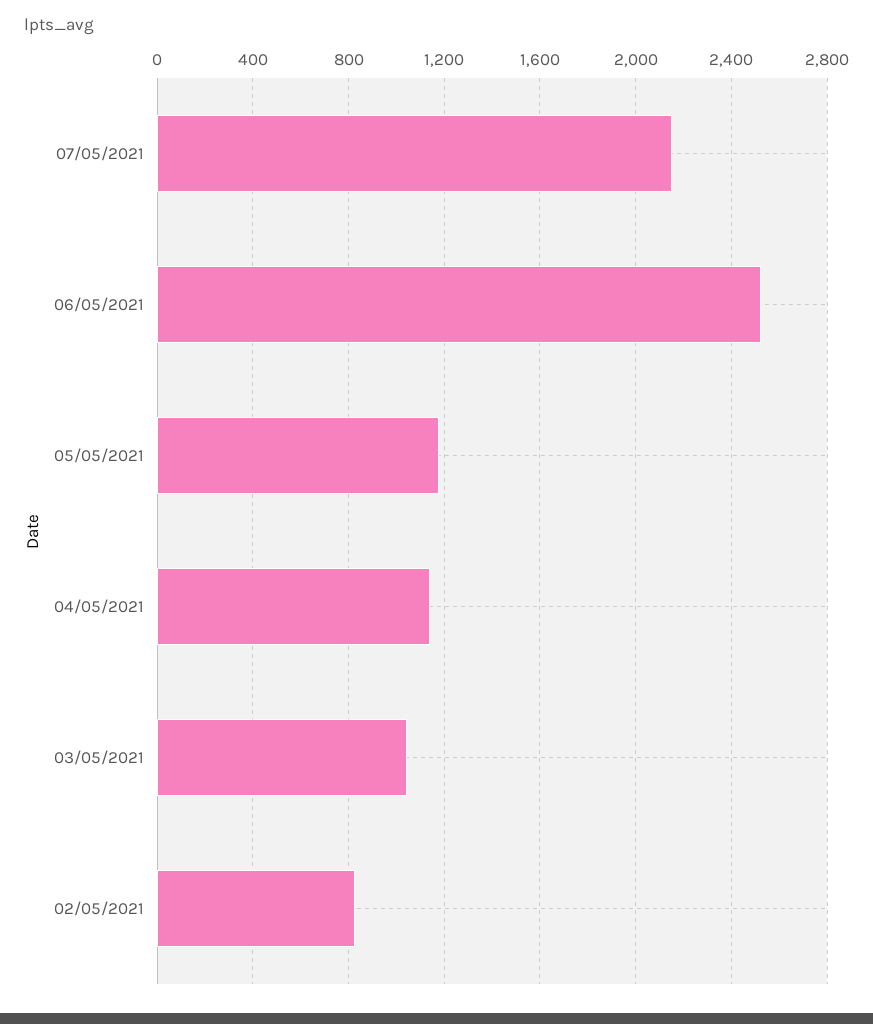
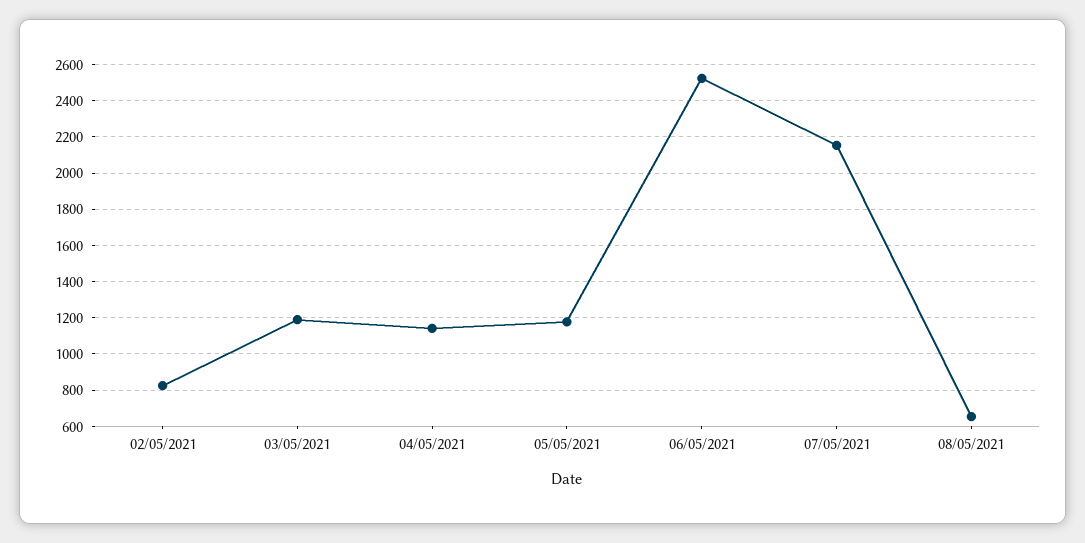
03/05/2021: 1050 -> 1200
08/05/2021: none -> 650

